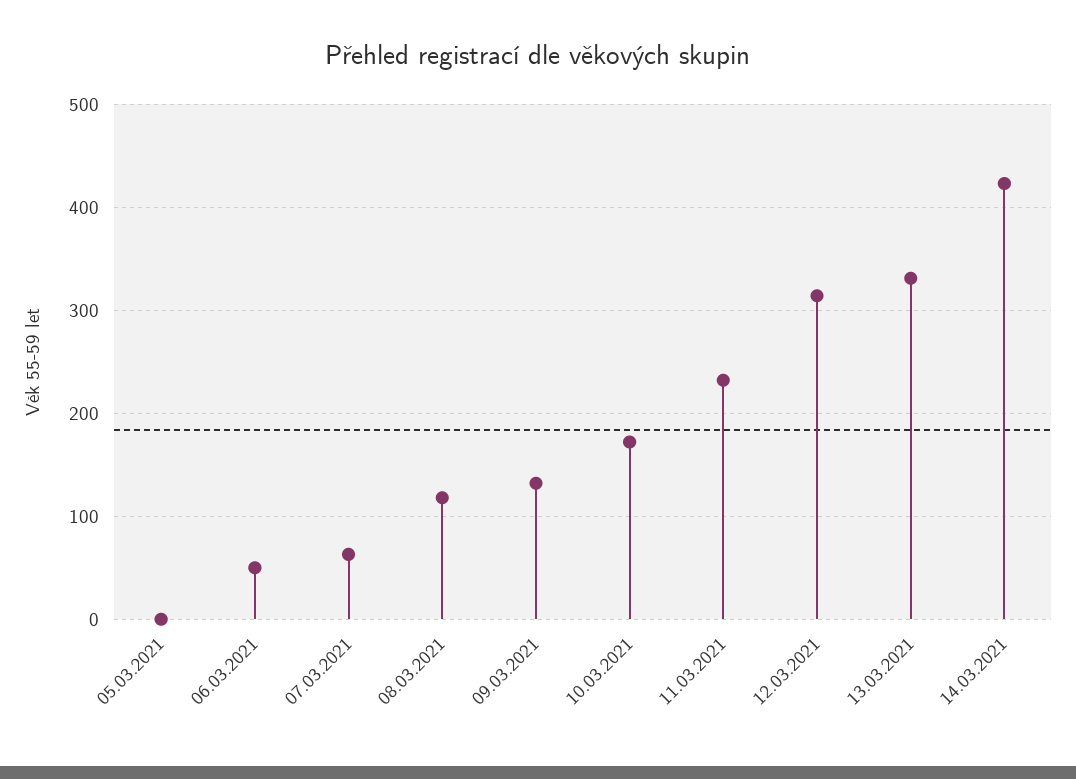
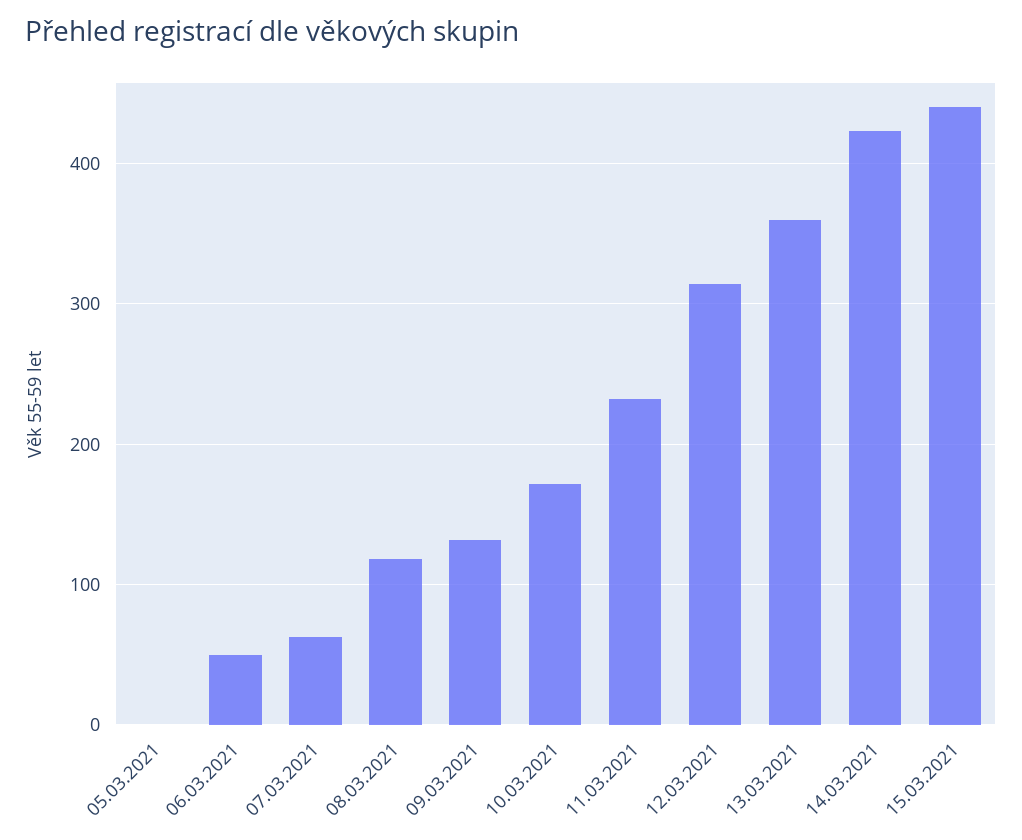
13.03.2021: 330 -> 360
15.03.2021: none -> 440

